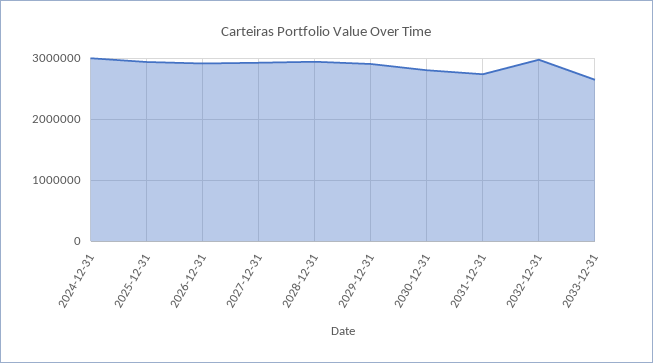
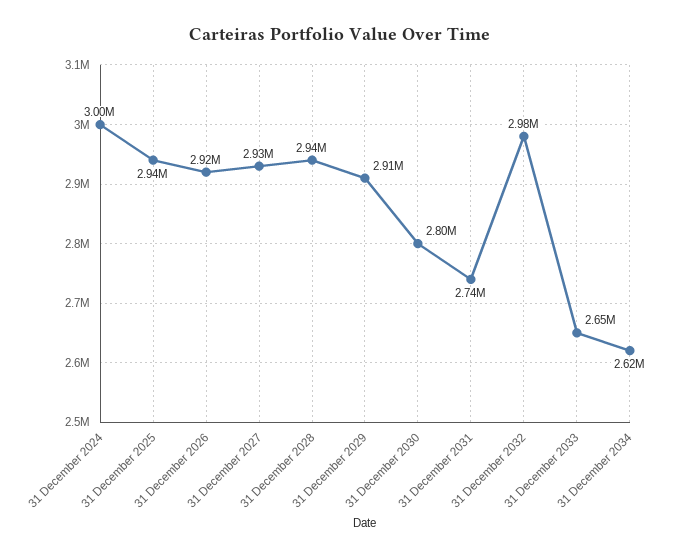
31 December 2034: none -> 2620000

